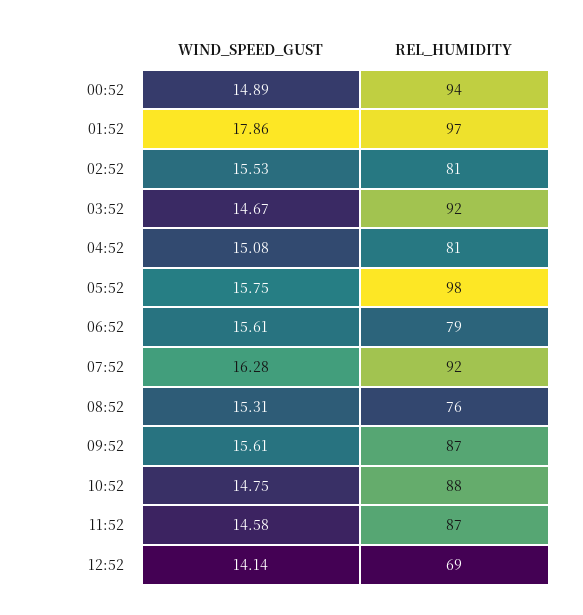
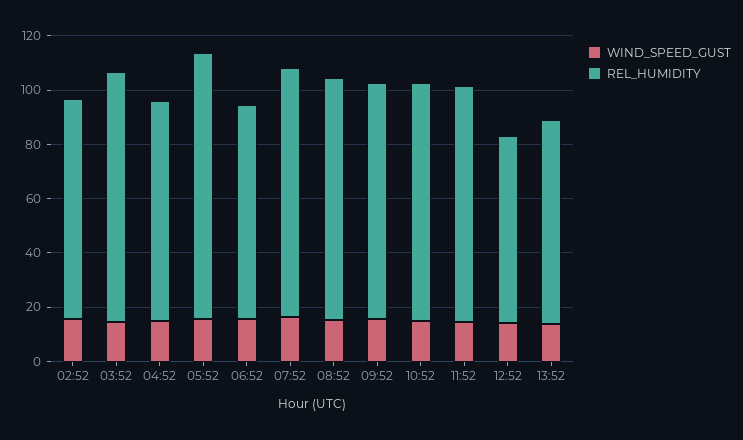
WIND_SPEED_GUST, 00:52: 14.89 -> none
REL_HUMIDITY, 00:52: 94 -> none
WIND_SPEED_GUST, 01:52: 17.86 -> none
REL_HUMIDITY, 01:52: 97 -> none
REL_HUMIDITY, 08:52: 76 -> 90
WIND_SPEED_GUST, 13:52: none -> 15
REL_HUMIDITY, 13:52: none -> 75

